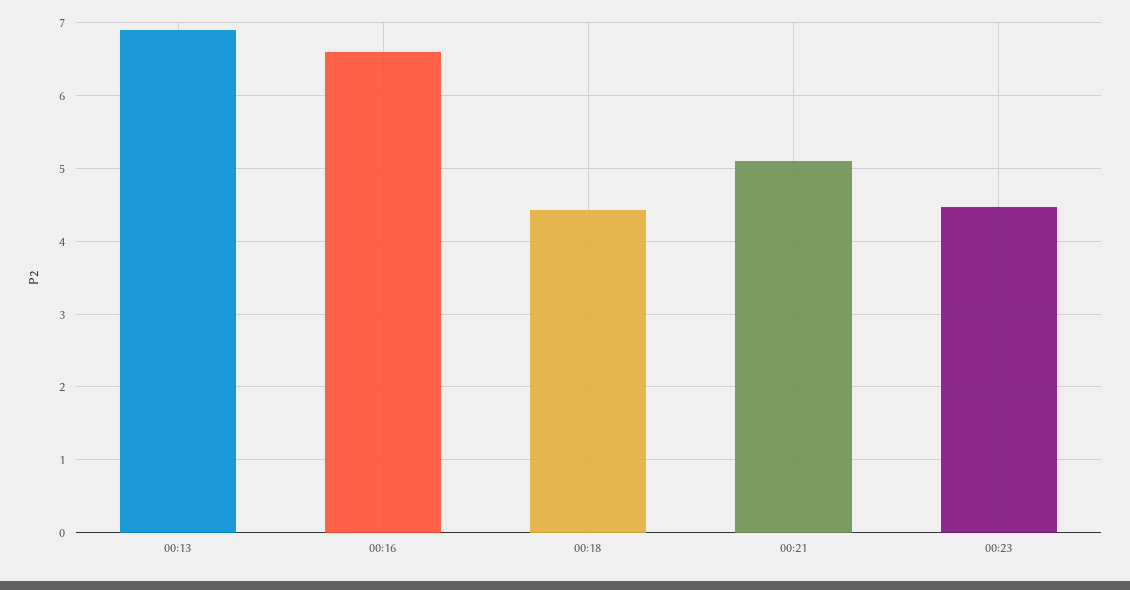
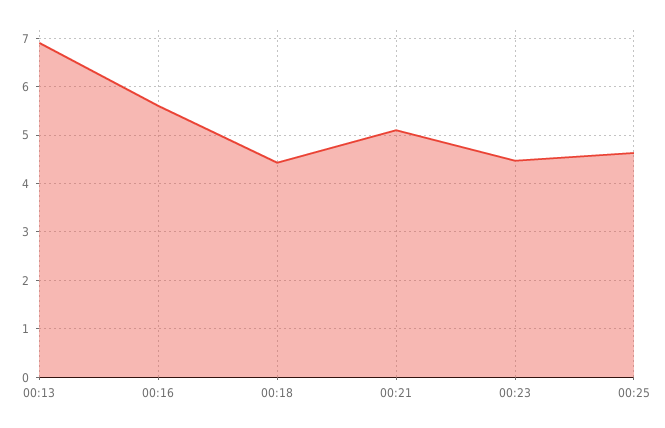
00:16: 6.6 -> 5.6
00:25: none -> 4.6

